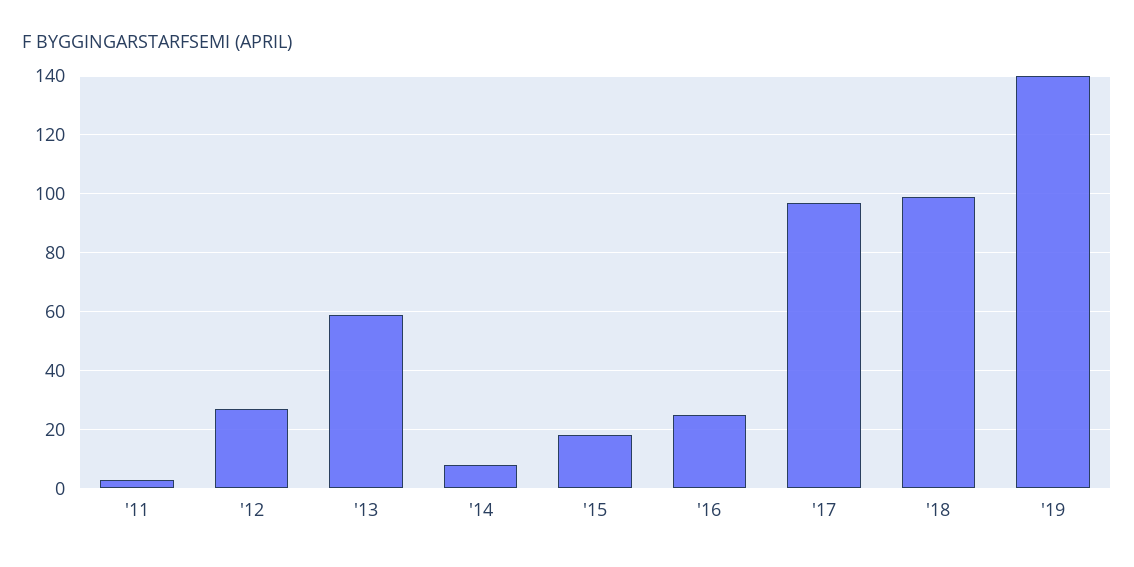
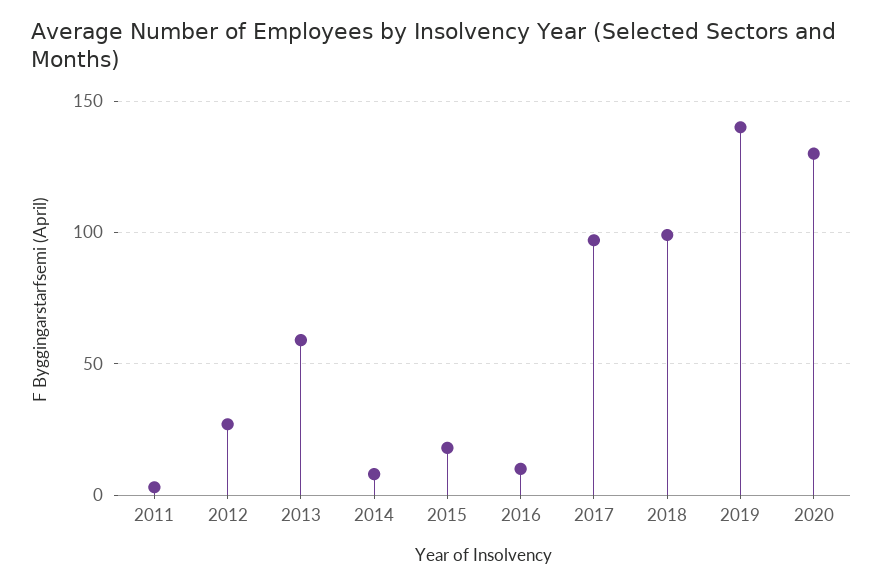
'16: 25 -> 10
2020: none -> 130

